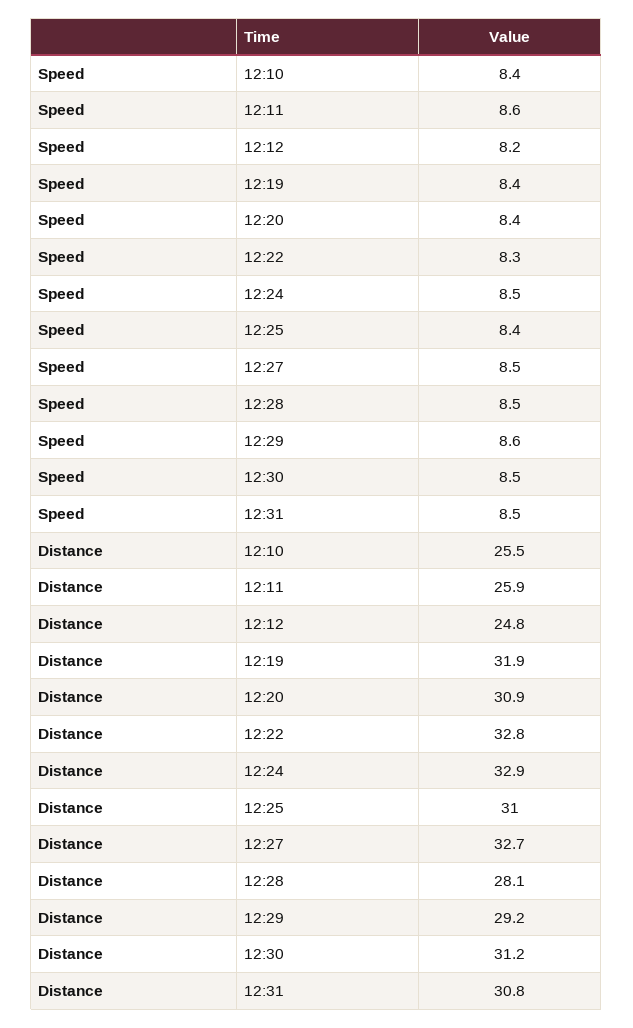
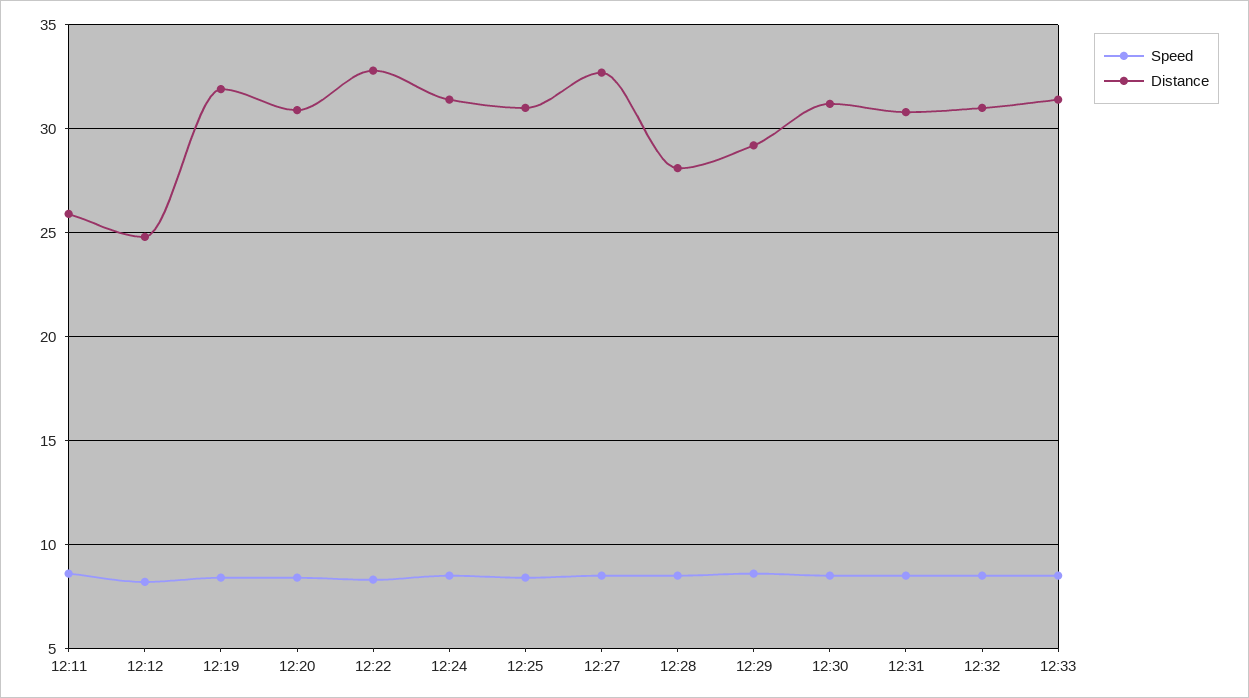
Speed, 12:10: 8.4 -> none
Distance, 12:10: 25.5 -> none
Distance, 12:24: 32.9 -> 31.5
Speed, 12:32: none -> 8.5
Distance, 12:32: none -> 31
Speed, 12:33: none -> 8.5
Distance, 12:33: none -> 31.5

